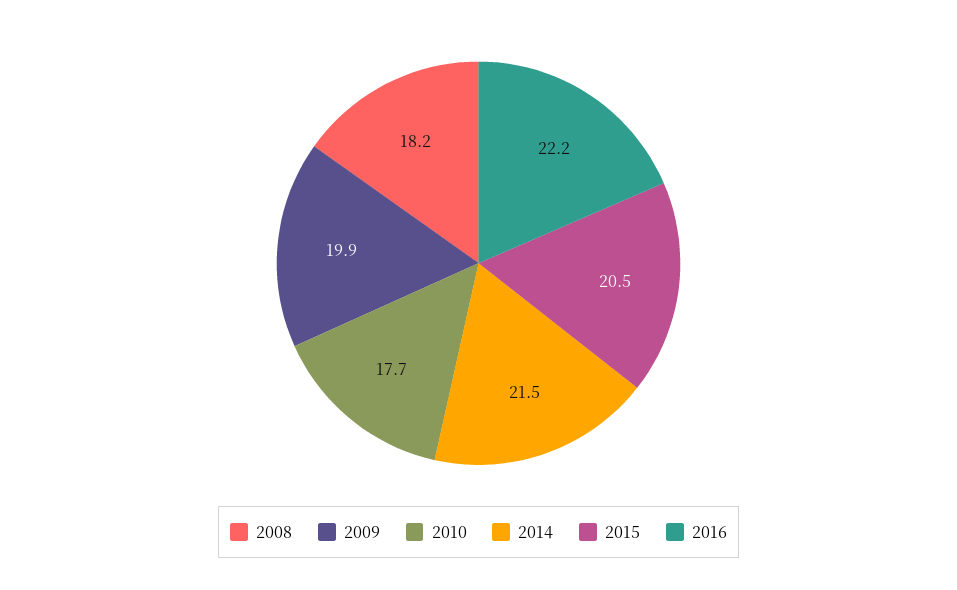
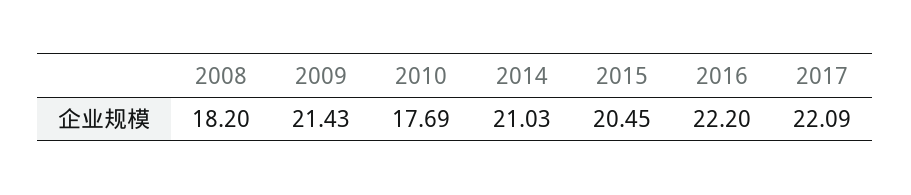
2009: 19.9 -> 21.43
2014: 21.5 -> 21.03
2017: none -> 22.09

